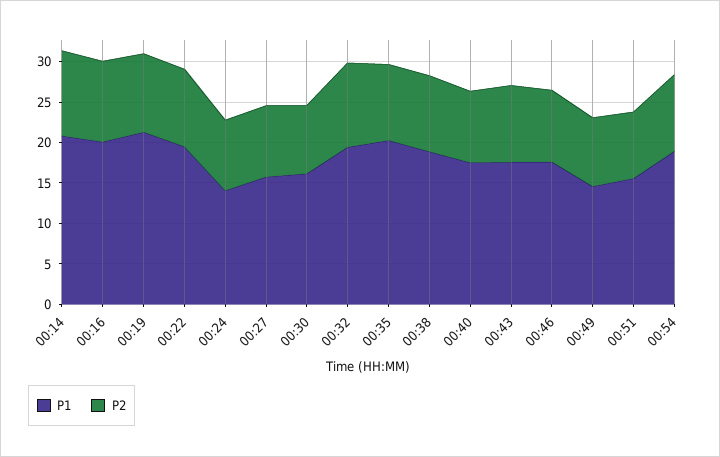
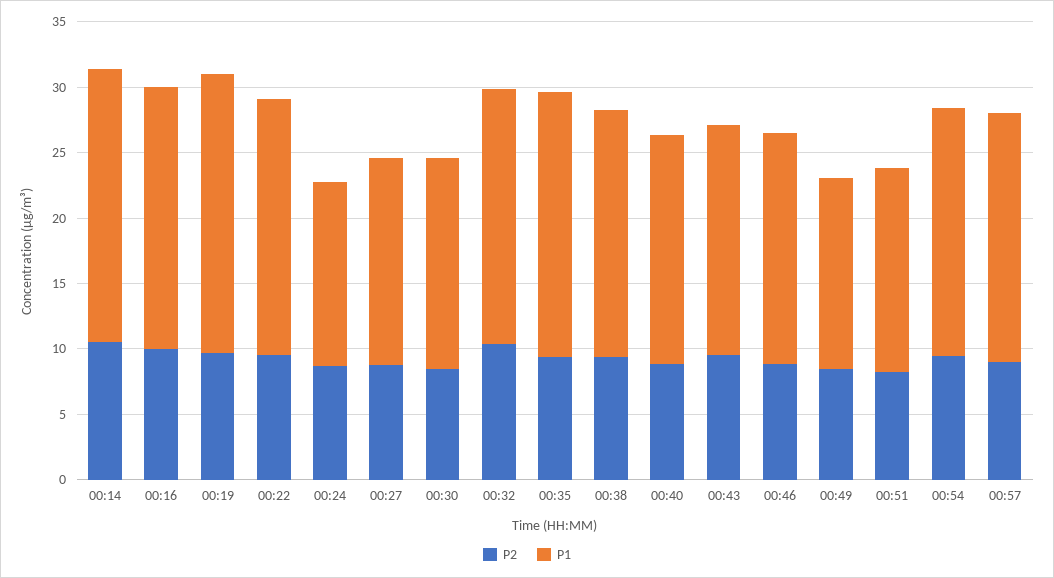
P2, 00:57: none -> 9
P1, 00:57: none -> 19

